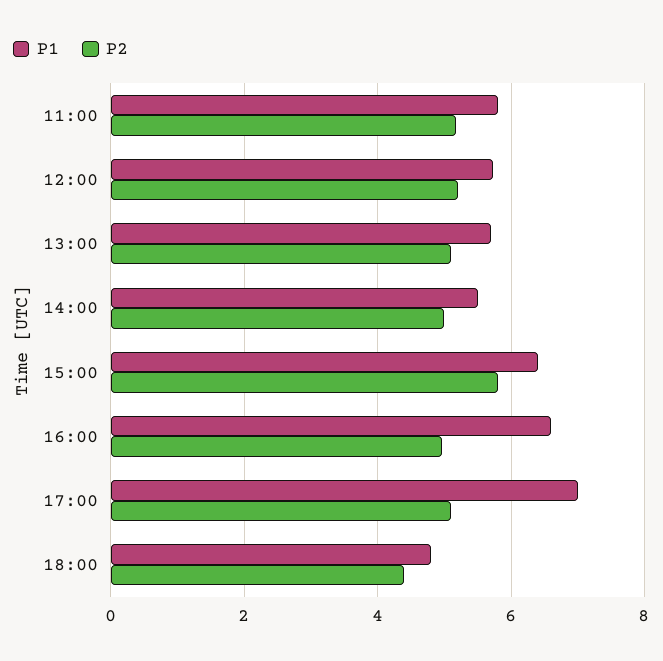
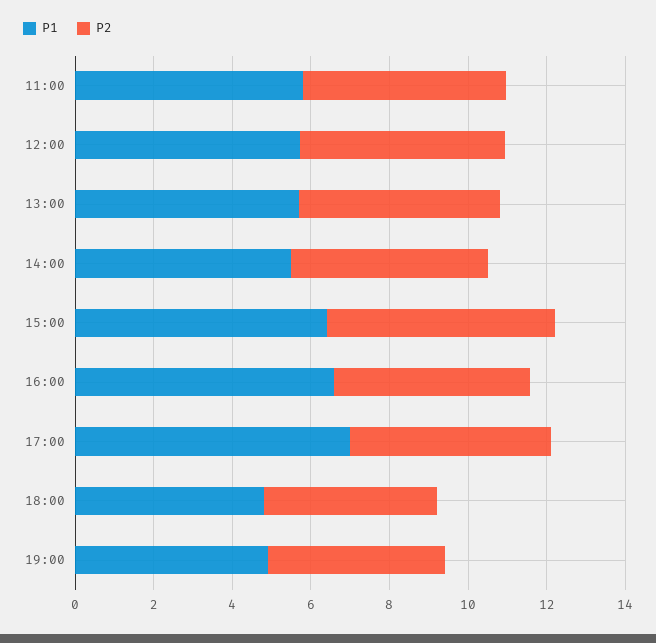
P1, 19:00: none -> 5
P2, 19:00: none -> 4.5

